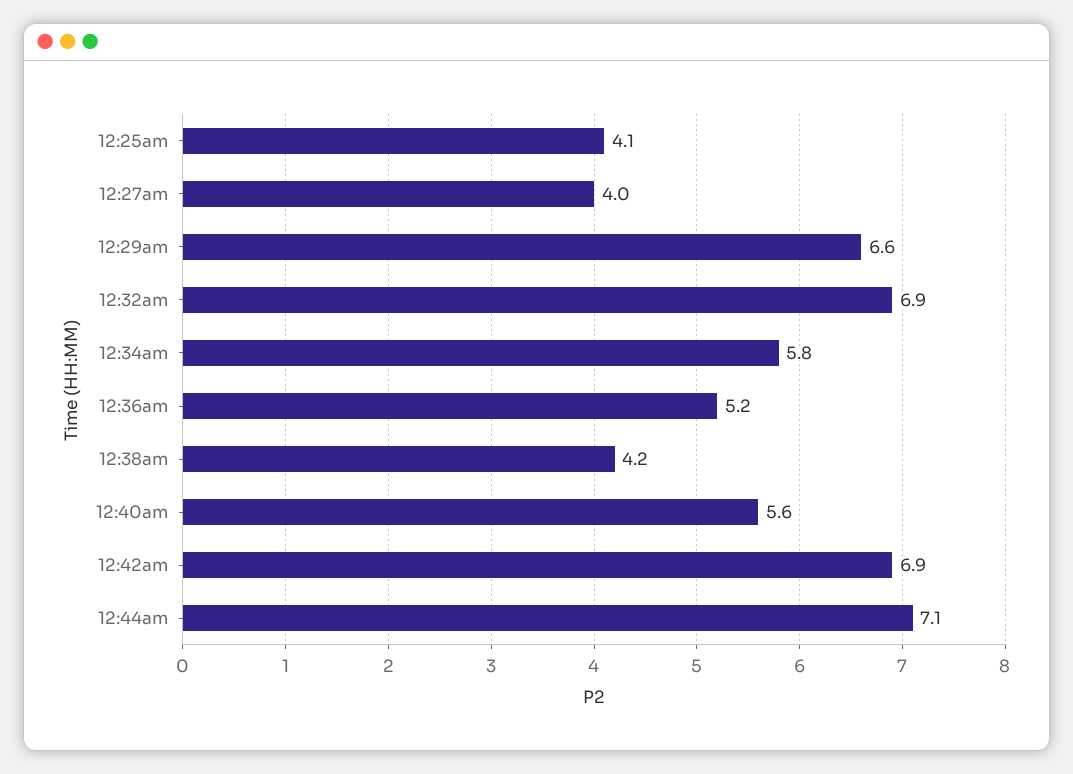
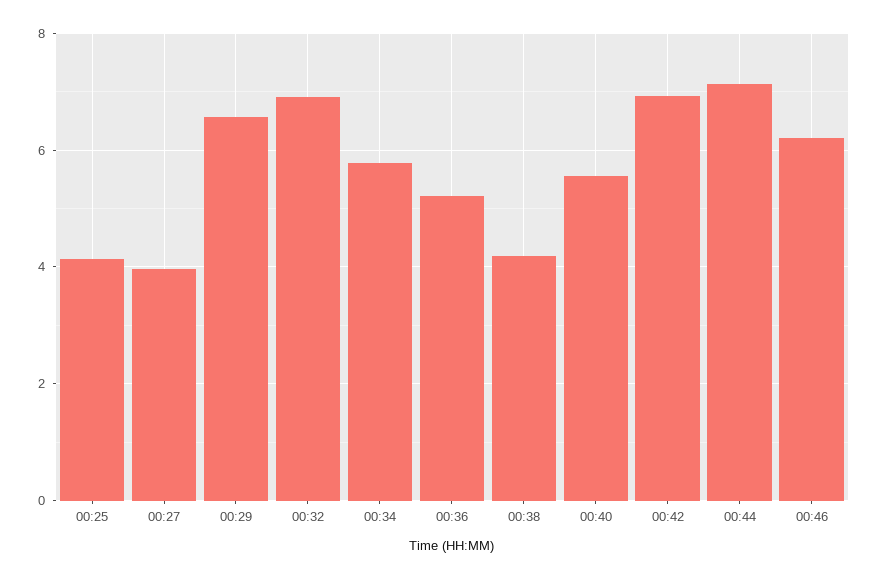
00:46: none -> 6.2

